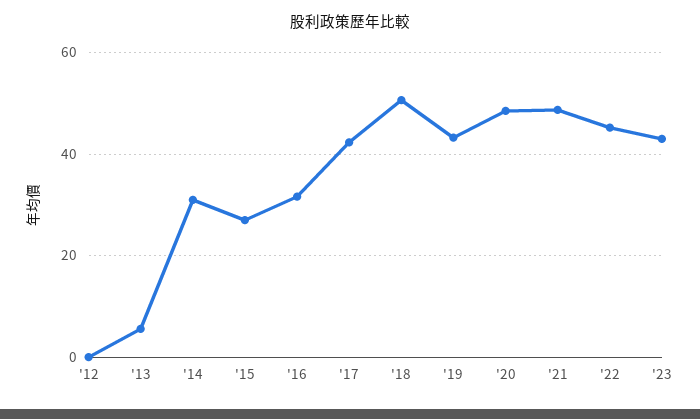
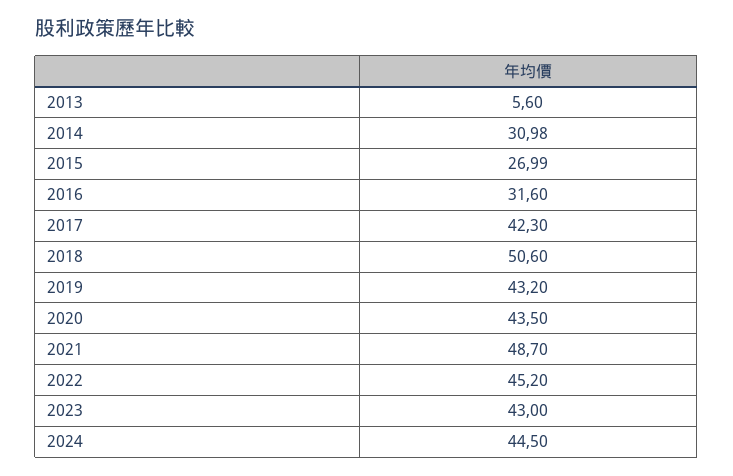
'12: 0 -> none
'20: 48 -> 43.5
2024: none -> 44.5

